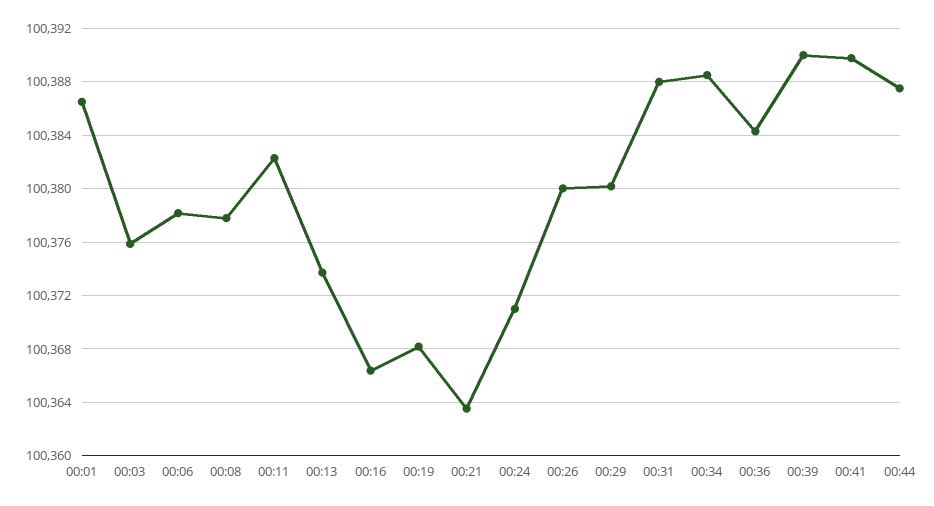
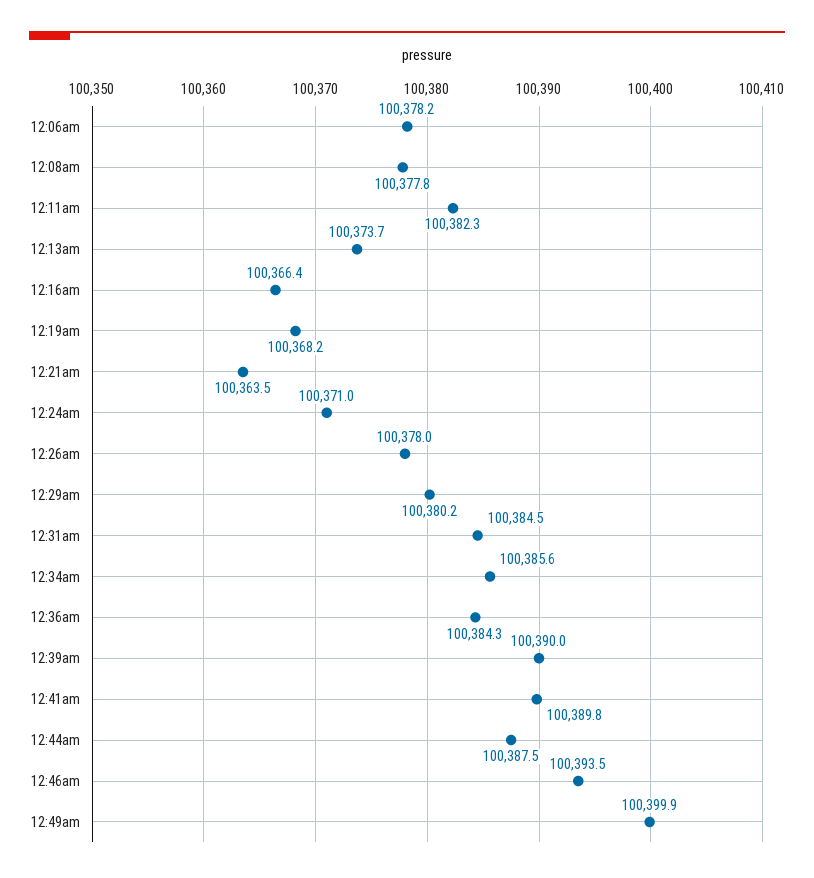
00:01: 100386.5 -> none
00:03: 100376 -> none
00:26: 100380 -> 100378
00:31: 100388 -> 100384.5
00:34: 100388.5 -> 100385.6
12:46am: none -> 100393.5
12:49am: none -> 100399.9

